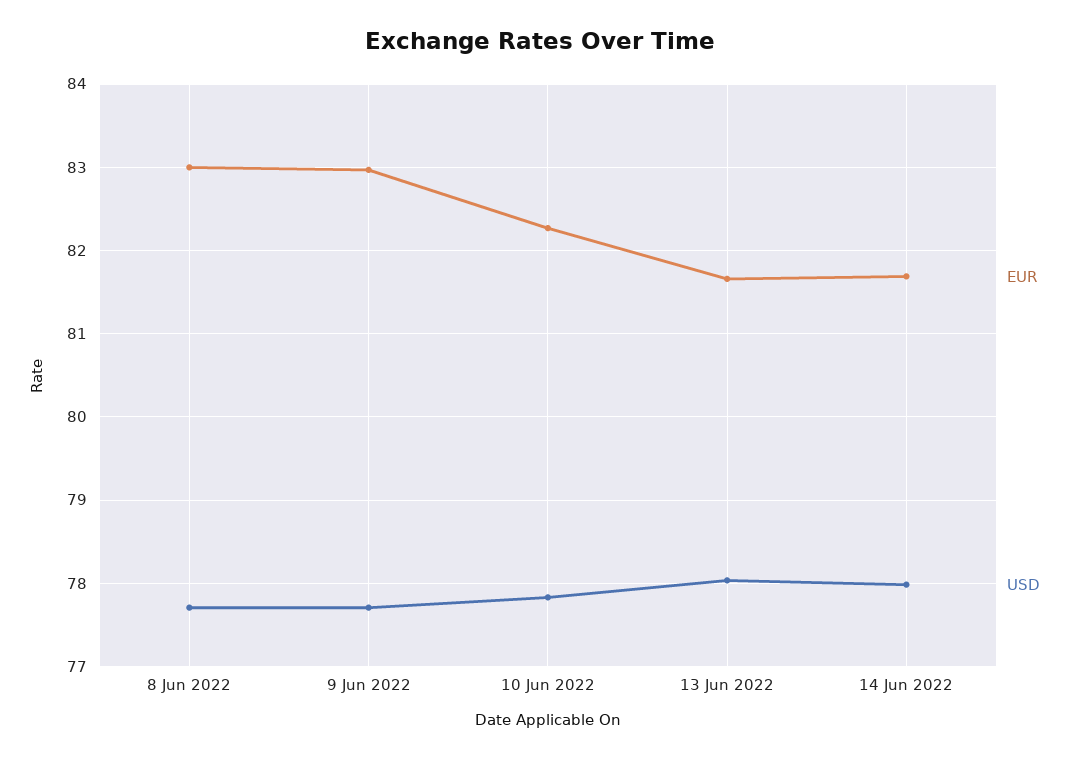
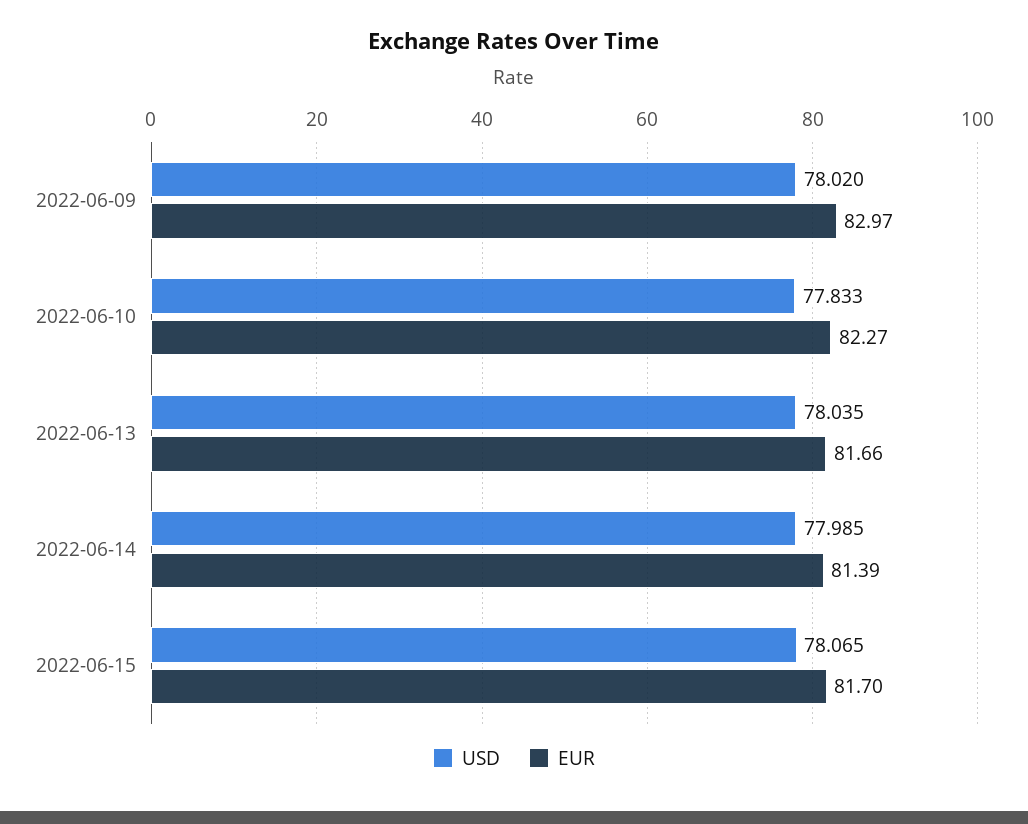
EUR, 8 Jun 2022: 83 -> none
USD, 8 Jun 2022: 77.7 -> none
USD, 9 Jun 2022: 77.7 -> 78.02
EUR, 14 Jun 2022: 81.7 -> 81.39
USD, 2022-06-15: none -> 78.065
EUR, 2022-06-15: none -> 81.7

